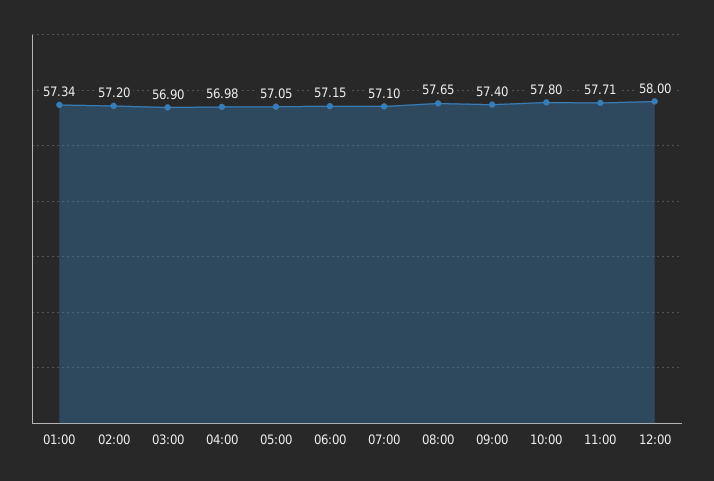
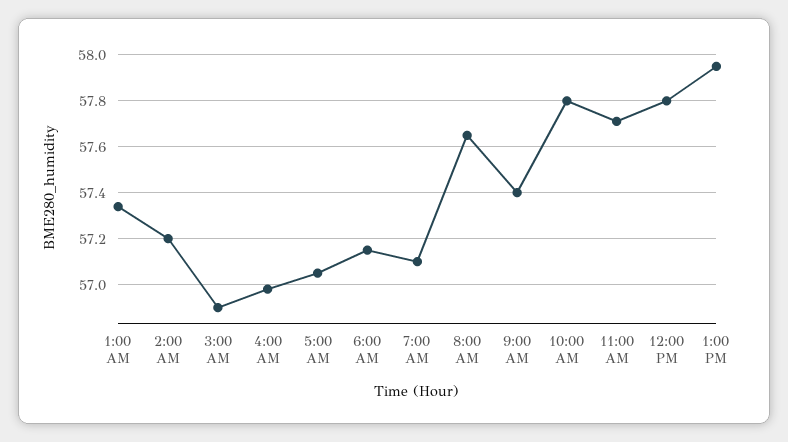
12:00: 58 -> 57.8
1:00 PM: none -> 57.95

